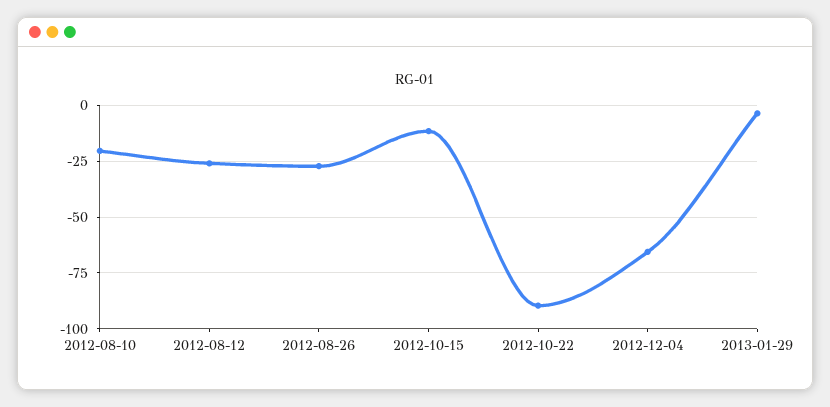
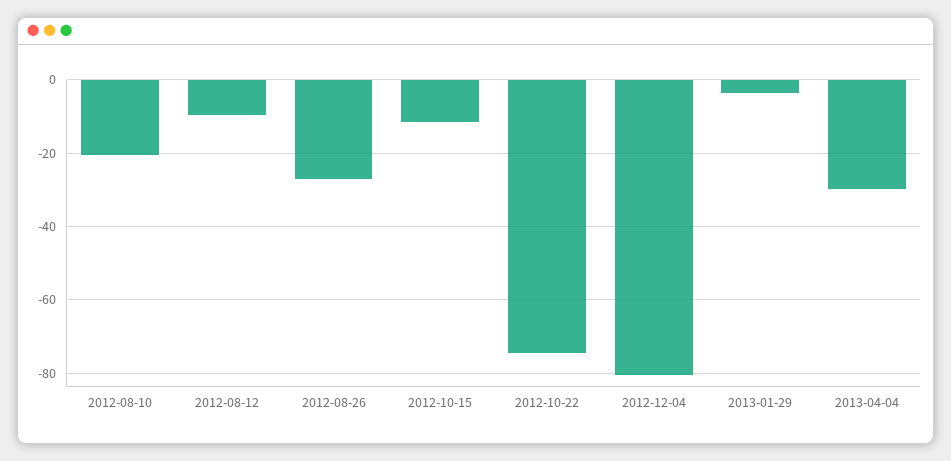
2012-08-12: -25 -> -10
2012-10-22: -90 -> -74
2012-12-04: -65 -> -80
2013-04-04: none -> -30

